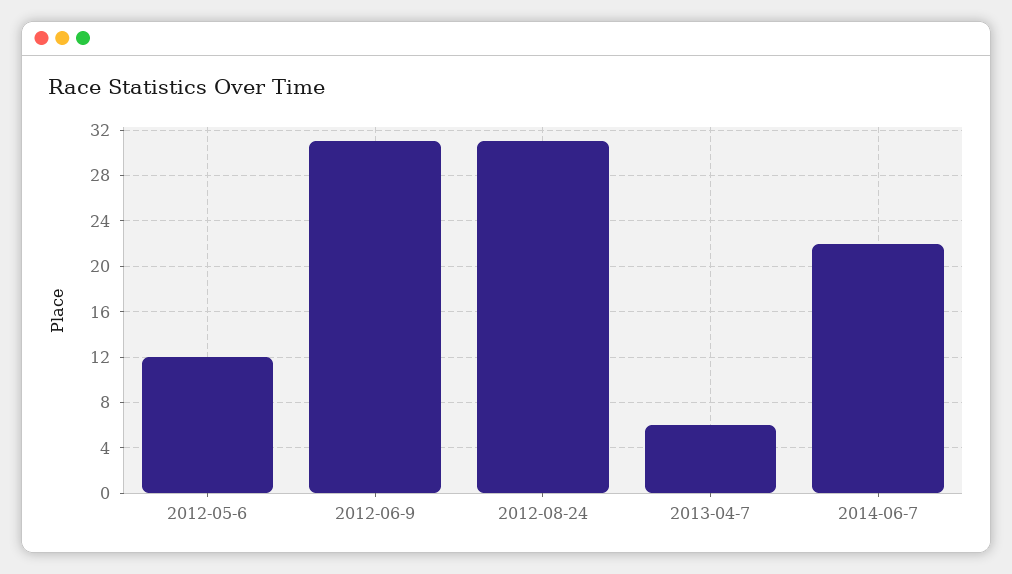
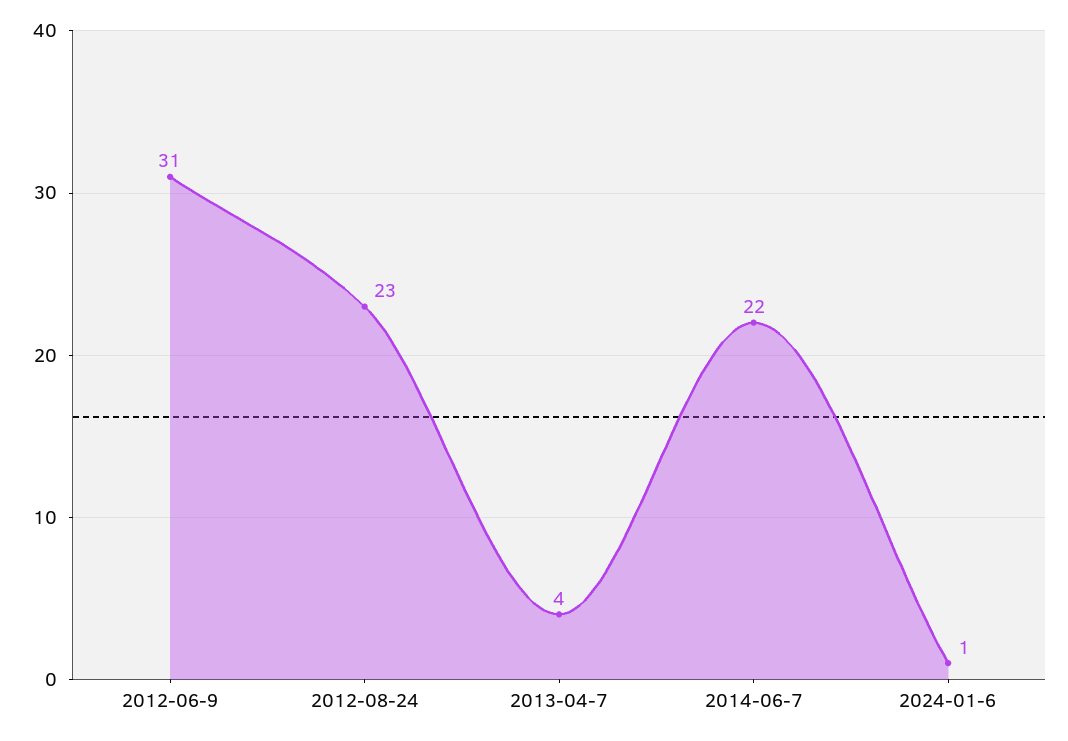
2012-05-6: 12 -> none
2012-08-24: 31 -> 23
2013-04-7: 6 -> 4
2024-01-6: none -> 1

